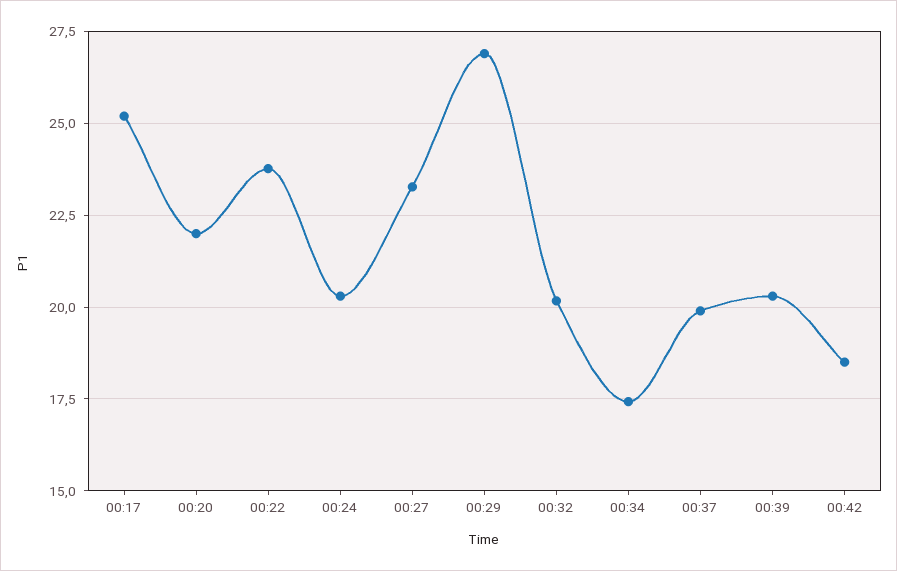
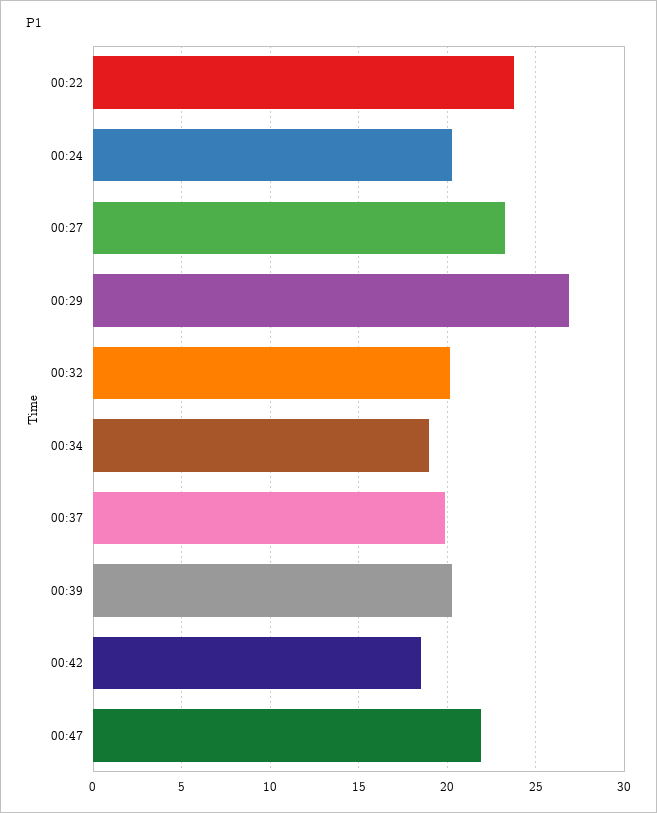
00:17: 25.25 -> none
00:20: 22 -> none
00:34: 17.5 -> 19
00:47: none -> 22

